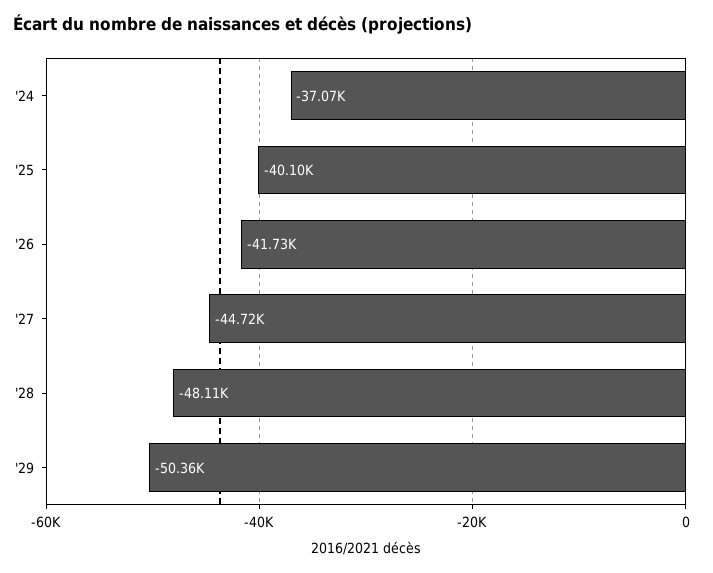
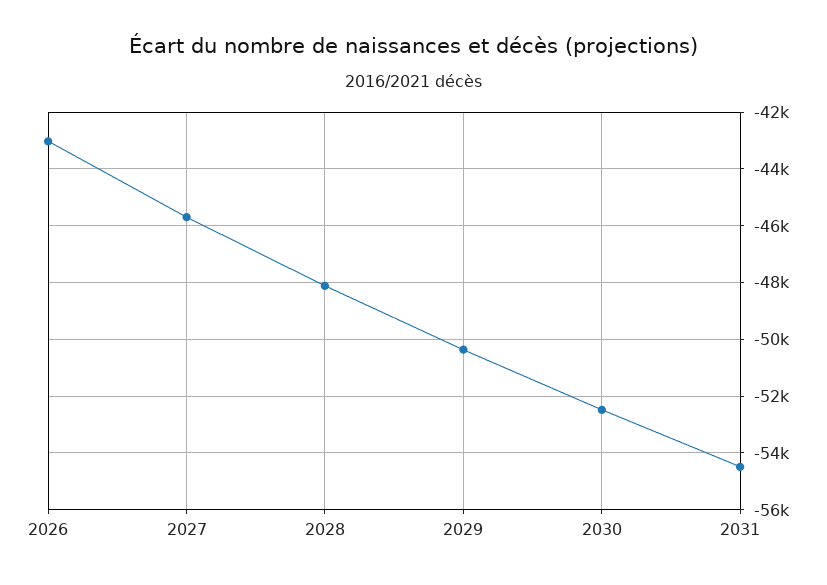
'24: -37070 -> none
'25: -40100 -> none
'26: -41730 -> -43000
'27: -44720 -> -45750
2030: none -> -52500
2031: none -> -54500

